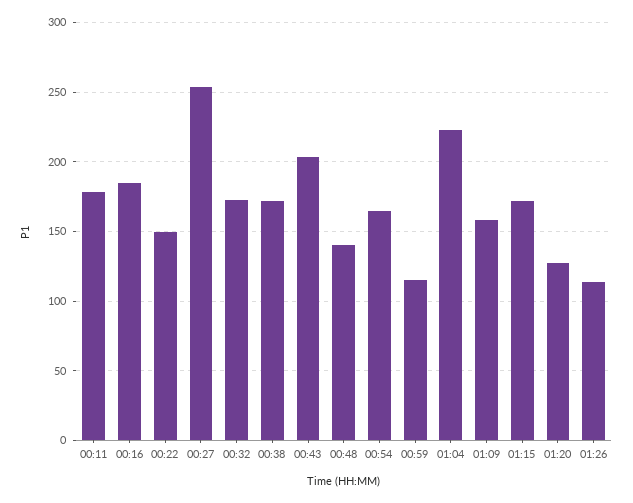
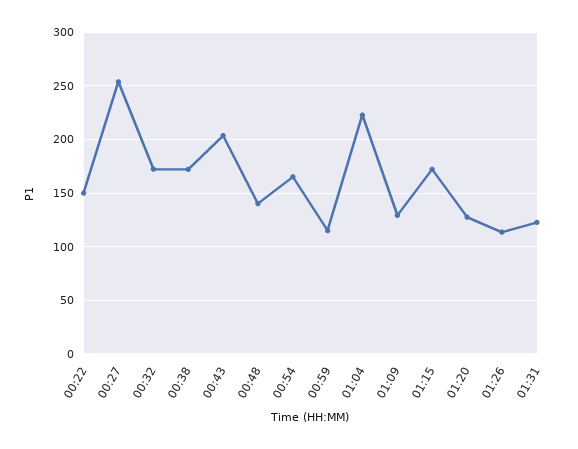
00:11: 180 -> none
00:16: 185 -> none
01:09: 160 -> 130
01:31: none -> 120

